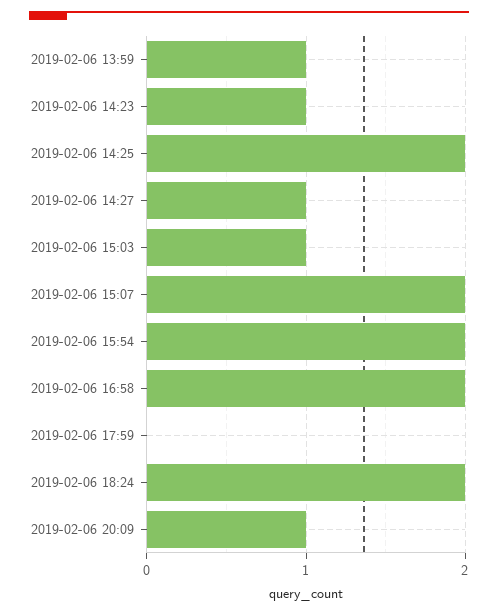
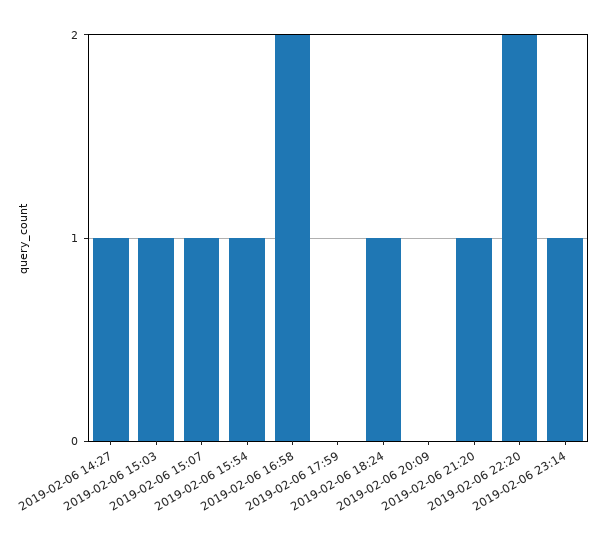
2019-02-06 13:59: 1 -> none
2019-02-06 14:23: 1 -> none
2019-02-06 14:25: 2 -> none
2019-02-06 15:07: 2 -> 1
2019-02-06 15:54: 2 -> 1
2019-02-06 18:24: 2 -> 1
2019-02-06 20:09: 1 -> 0
2019-02-06 21:20: none -> 1
2019-02-06 22:20: none -> 2
2019-02-06 23:14: none -> 1

